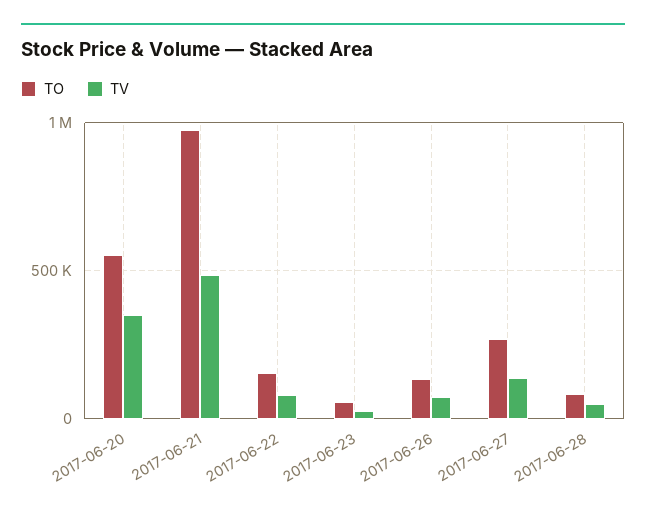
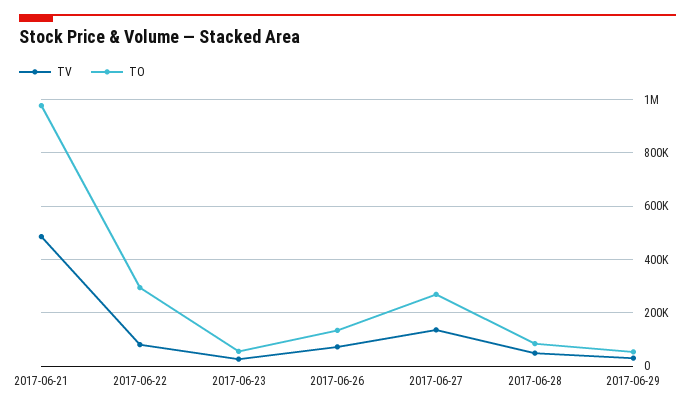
TO, 2017-06-20: 550000 -> none
TV, 2017-06-20: 350000 -> none
TO, 2017-06-22: 150000 -> 300000
TV, 2017-06-29: none -> 25000
TO, 2017-06-29: none -> 50000

